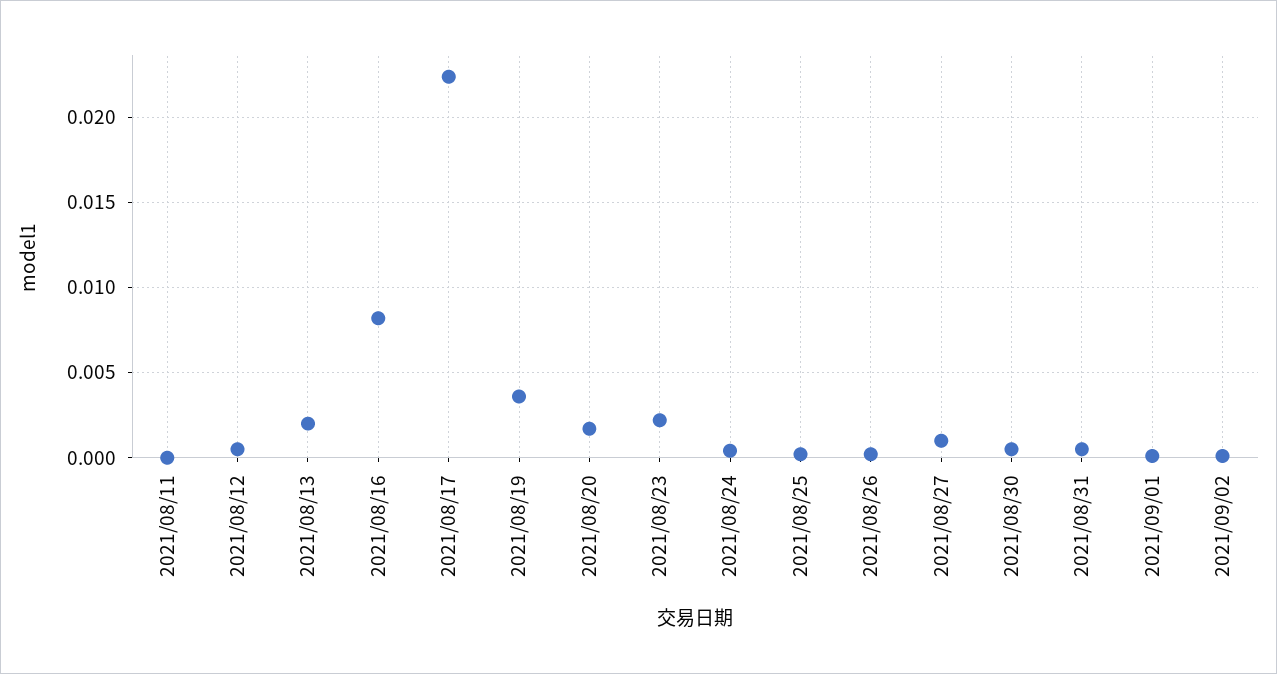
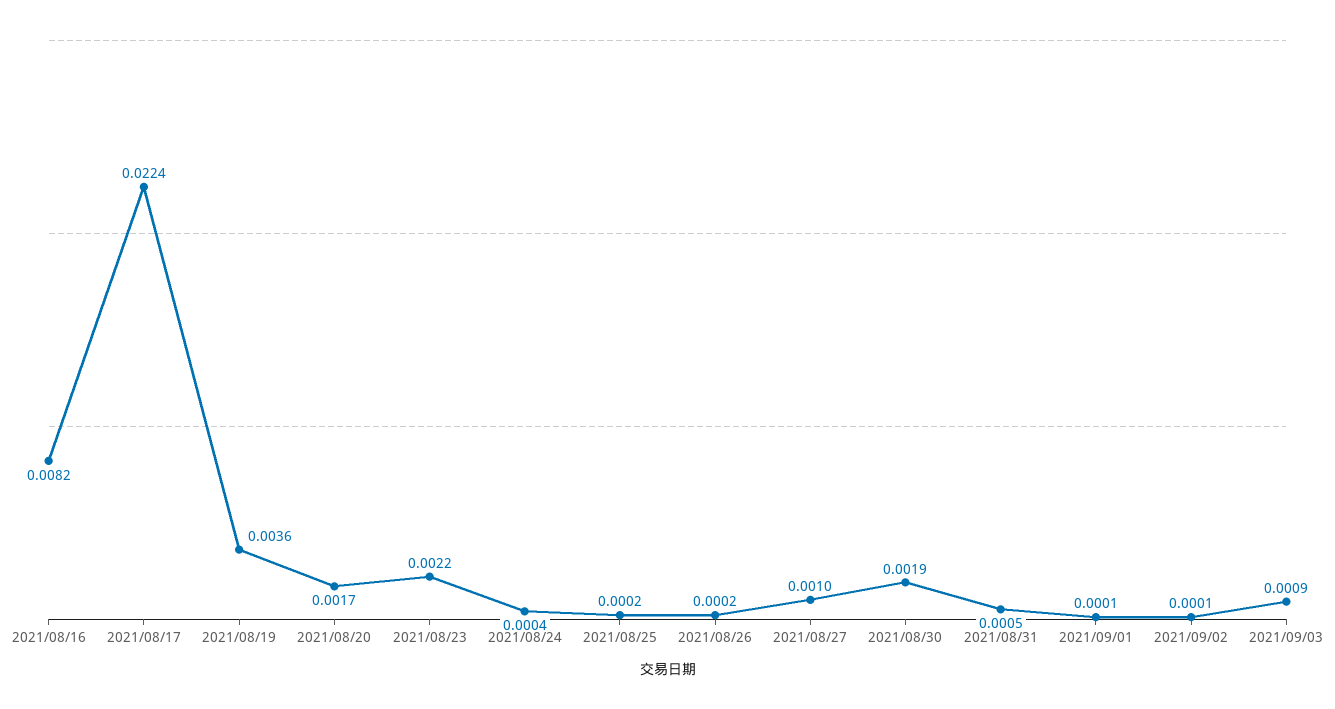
2021/08/11: 0 -> none
2021/08/12: 0.0005 -> none
2021/08/13: 0.002 -> none
2021/08/30: 0.0005 -> 0.0019
2021/09/03: none -> 0.0009

